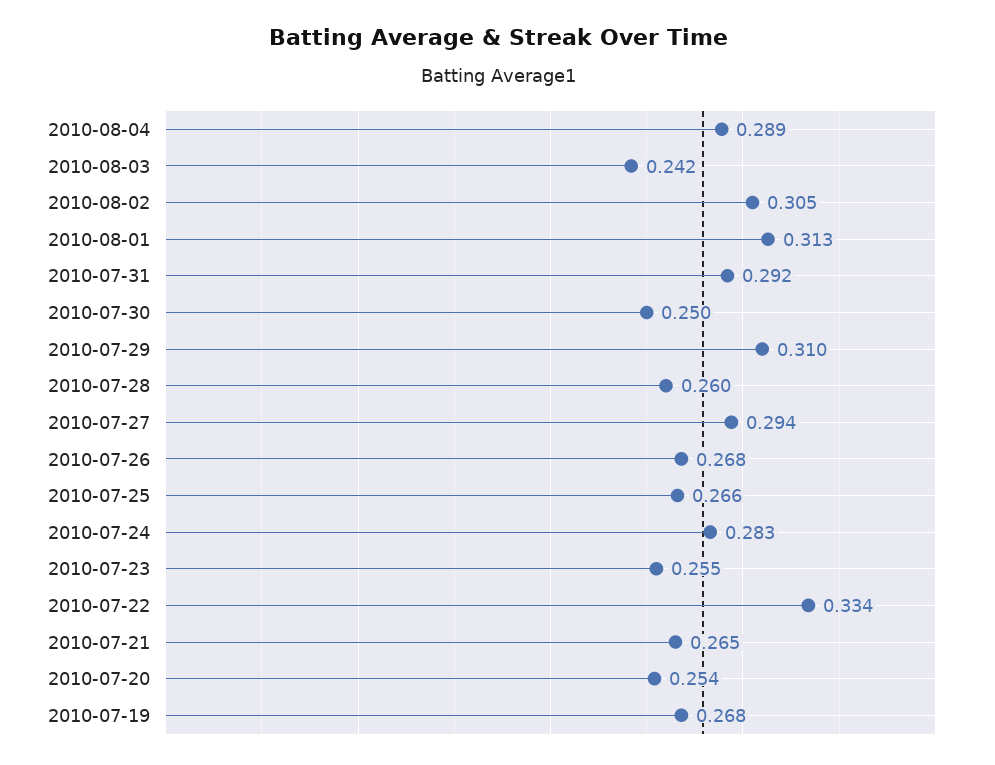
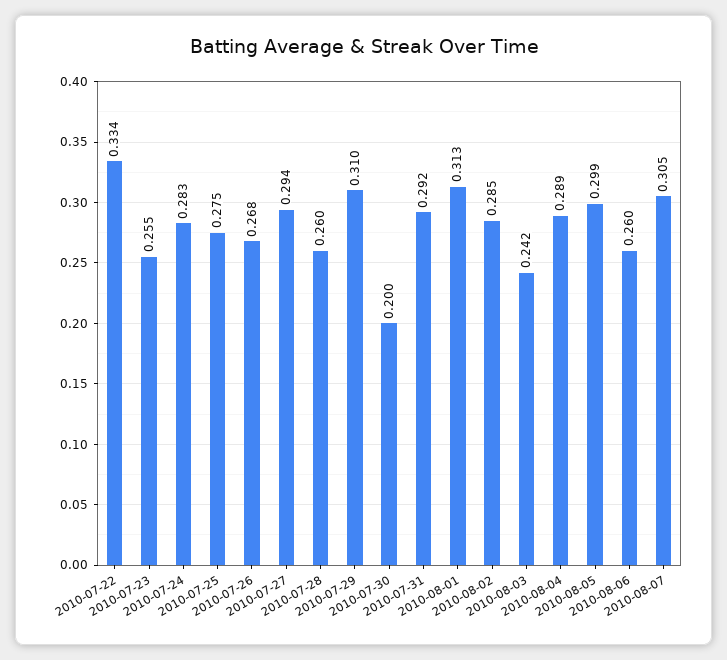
2010-08-02: 0.305 -> 0.285
2010-07-30: 0.25 -> 0.2
2010-07-25: 0.266 -> 0.275
2010-07-21: 0.265 -> none
2010-07-20: 0.254 -> none
2010-07-19: 0.268 -> none
2010-08-05: none -> 0.299
2010-08-06: none -> 0.26
2010-08-07: none -> 0.305

